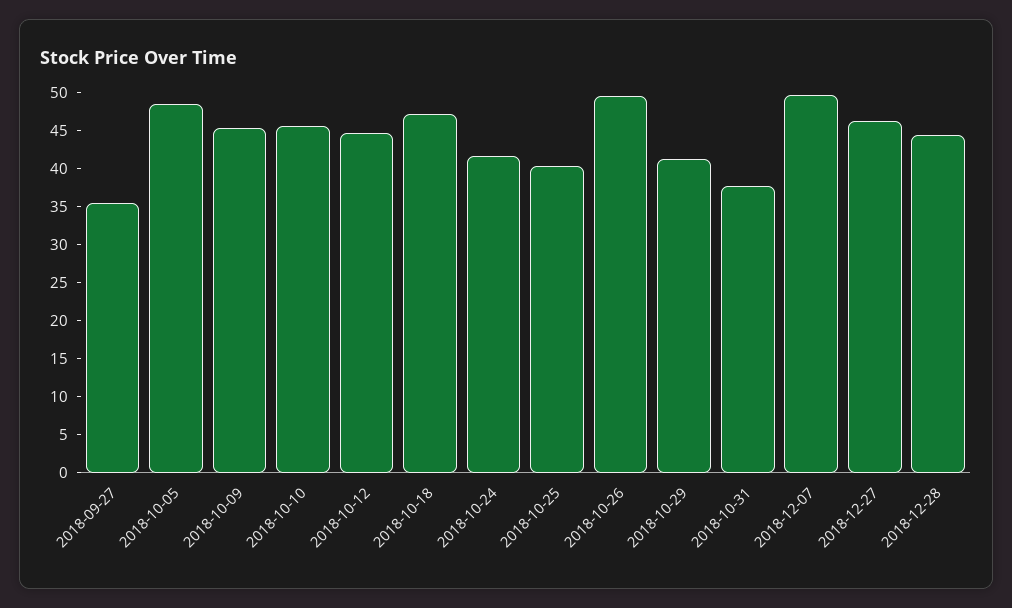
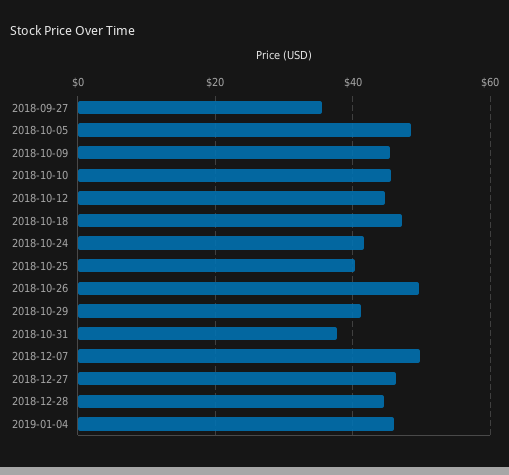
2019-01-04: none -> 46

